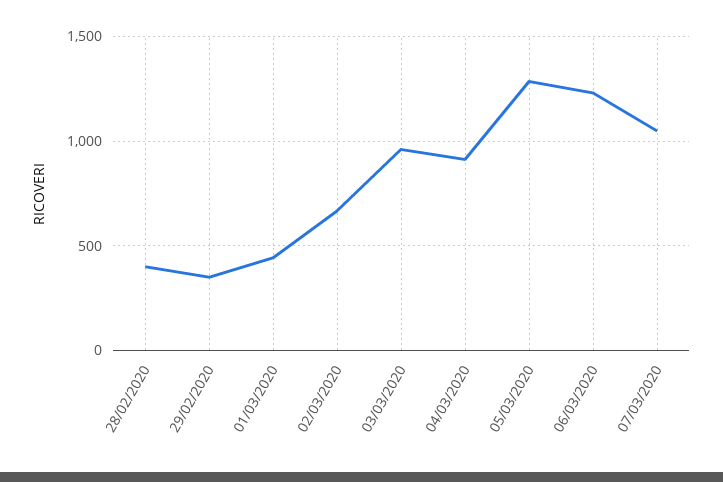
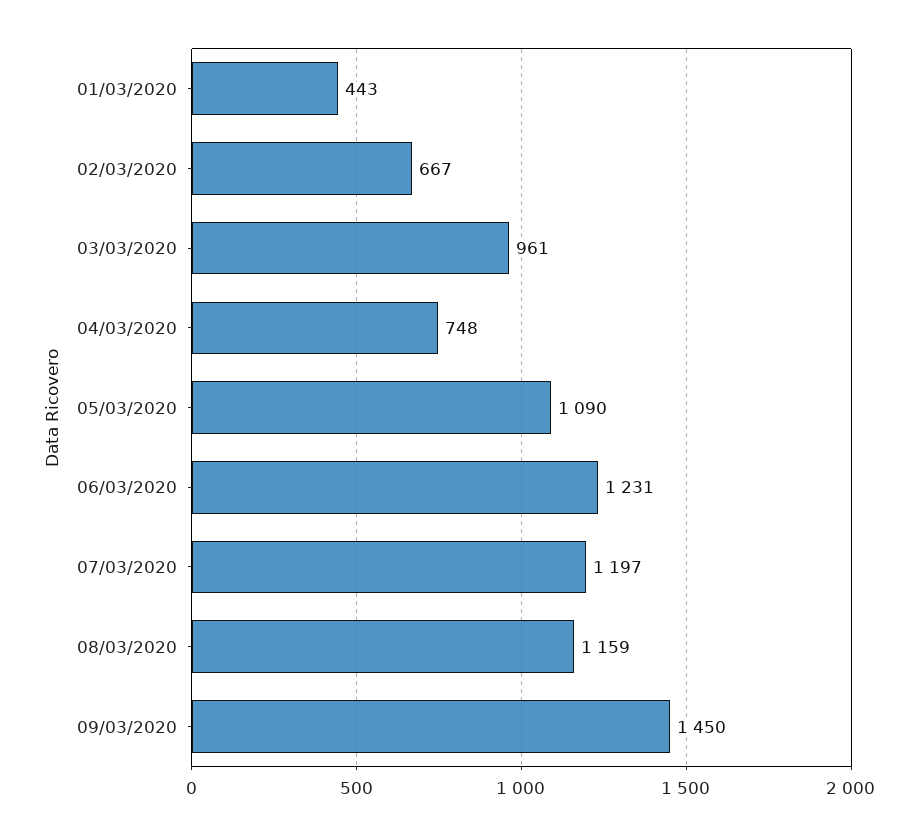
28/02/2020: 400 -> none
29/02/2020: 350 -> none
04/03/2020: 900 -> 748
05/03/2020: 1300 -> 1090
07/03/2020: 1050 -> 1197
08/03/2020: none -> 1159
09/03/2020: none -> 1450

